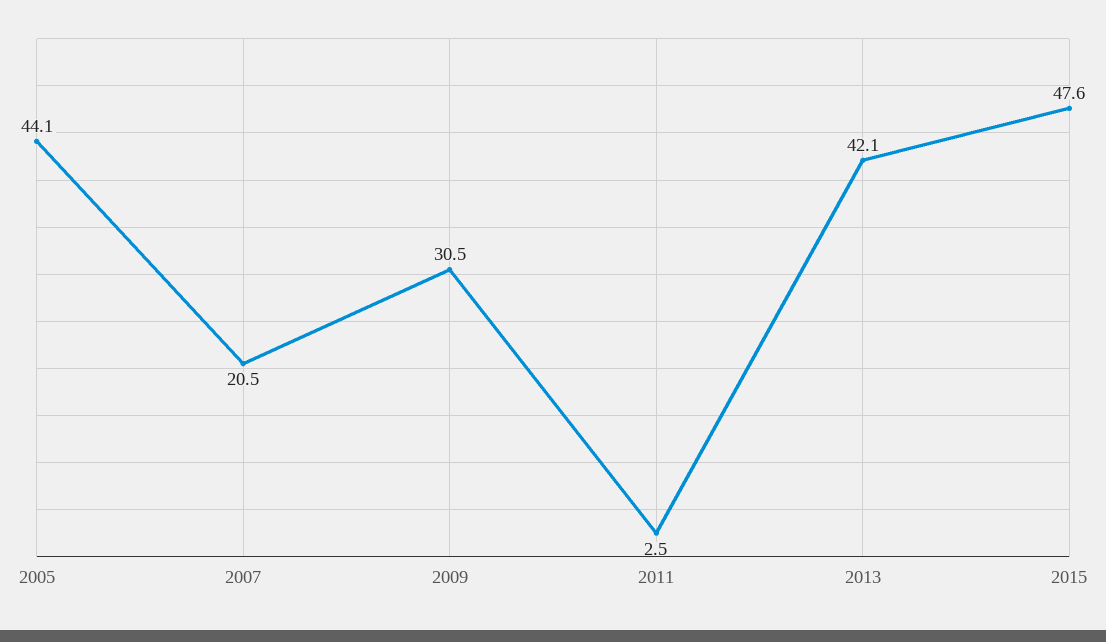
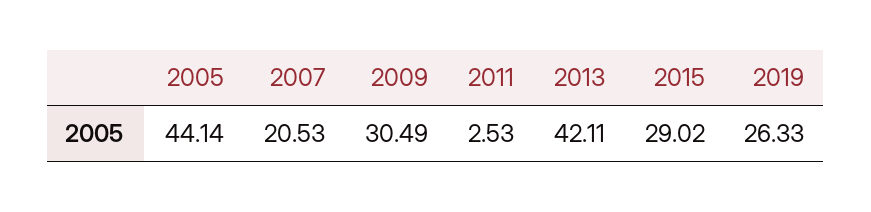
2015: 47.6 -> 29.02
2019: none -> 26.33

